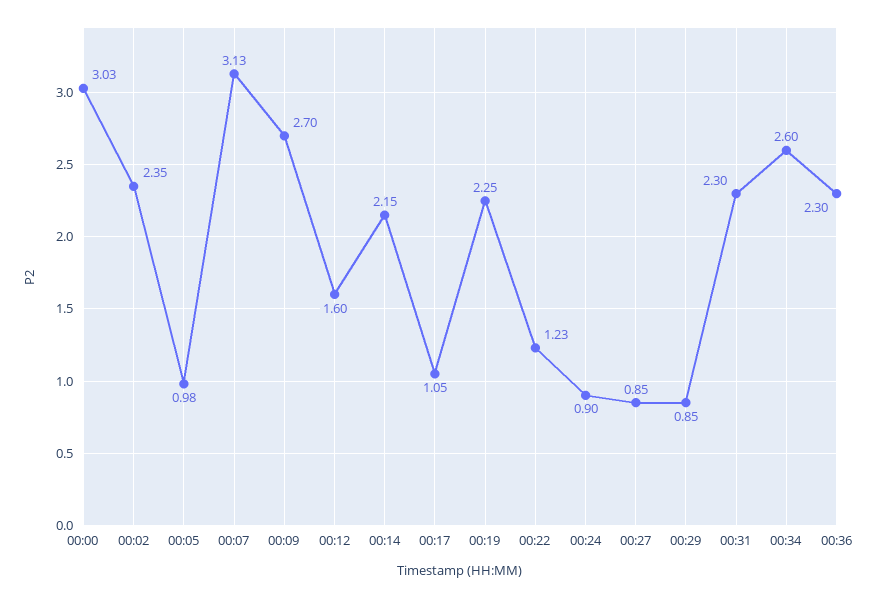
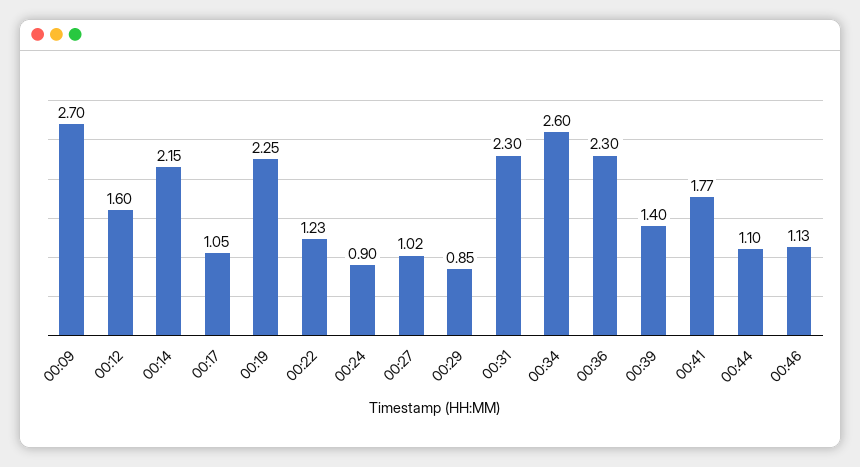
00:00: 3.03 -> none
00:02: 2.35 -> none
00:05: 0.98 -> none
00:07: 3.13 -> none
00:27: 0.85 -> 1.02
00:39: none -> 1.4
00:41: none -> 1.77
00:44: none -> 1.1
00:46: none -> 1.13

